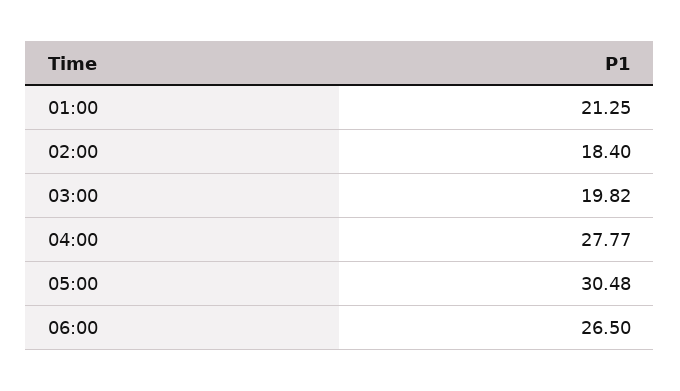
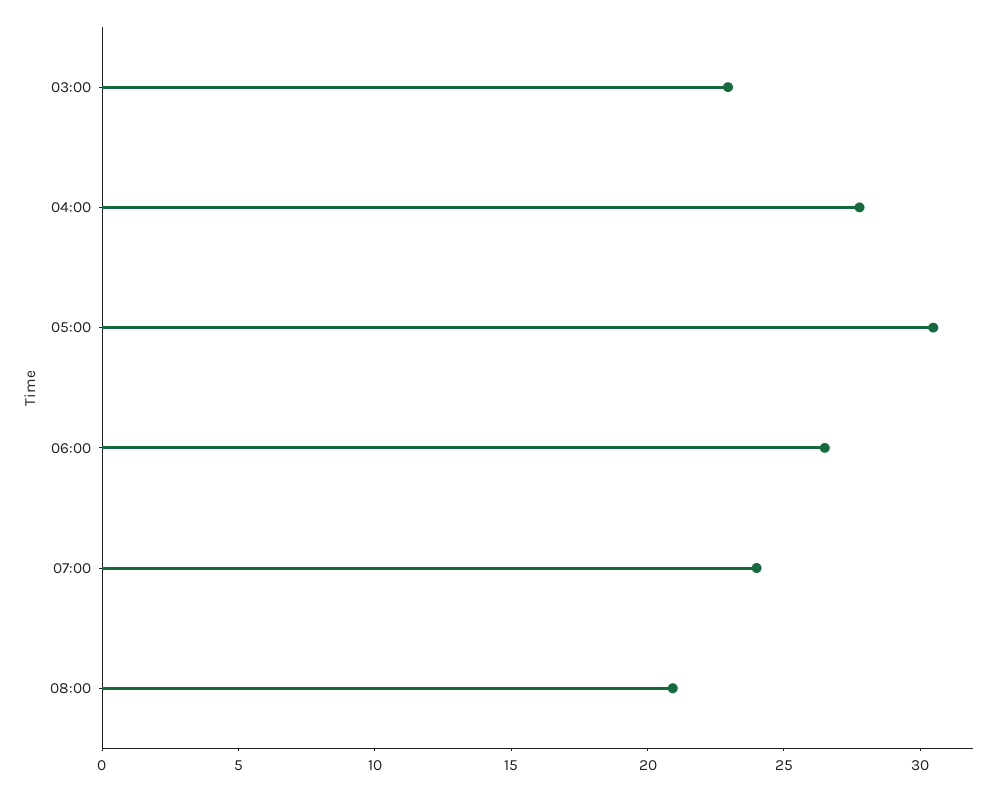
01:00: 21.25 -> none
02:00: 18.4 -> none
03:00: 19.82 -> 23
07:00: none -> 24
08:00: none -> 21

